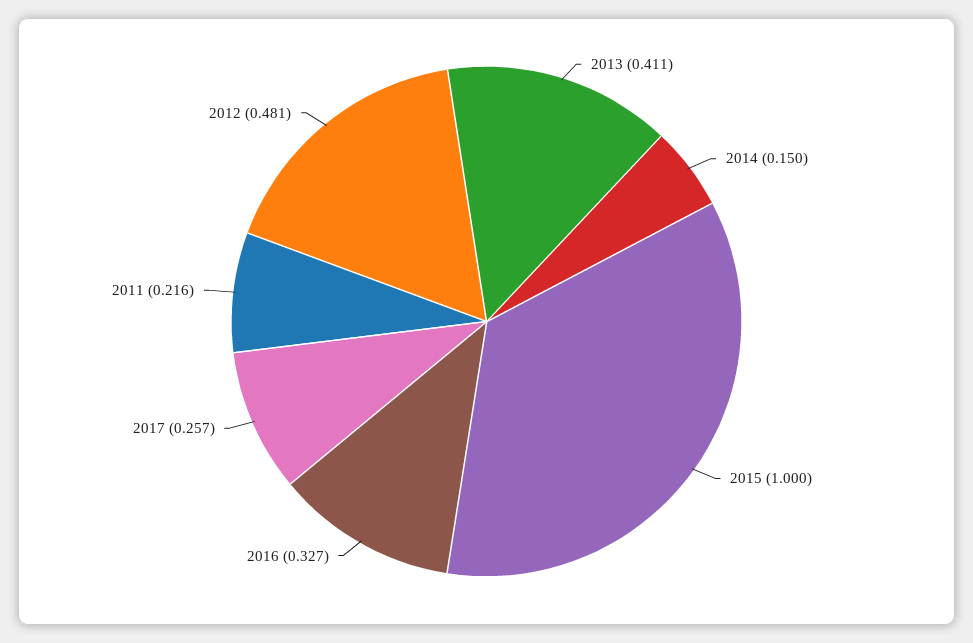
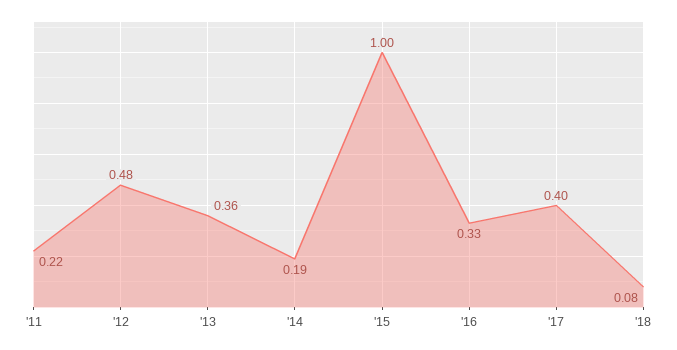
2013: 0.411 -> 0.36
2014: 0.15 -> 0.19
2017: 0.257 -> 0.4
'18: none -> 0.08

